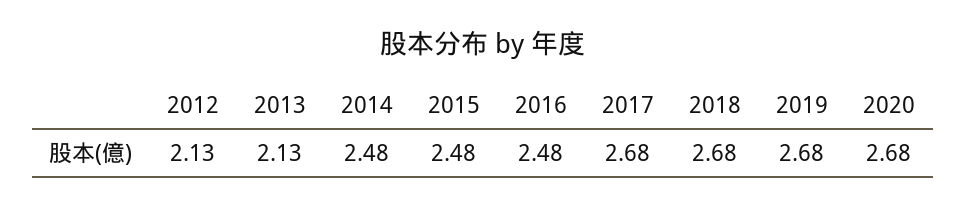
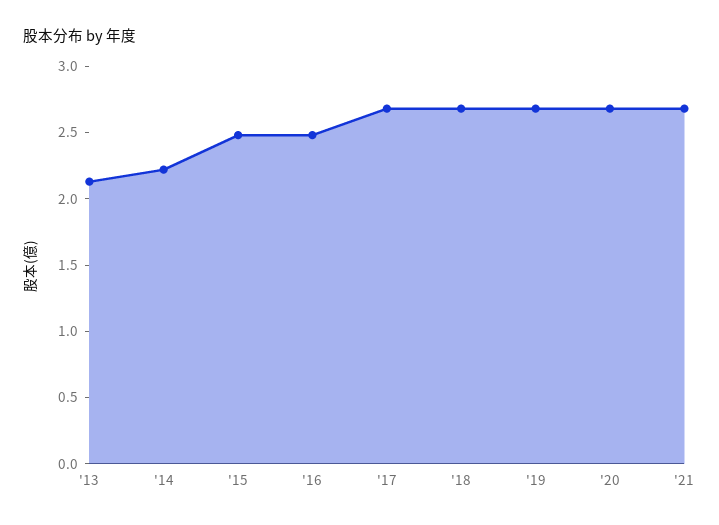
2012: 2.13 -> none
2014: 2.48 -> 2.2
'21: none -> 2.7

